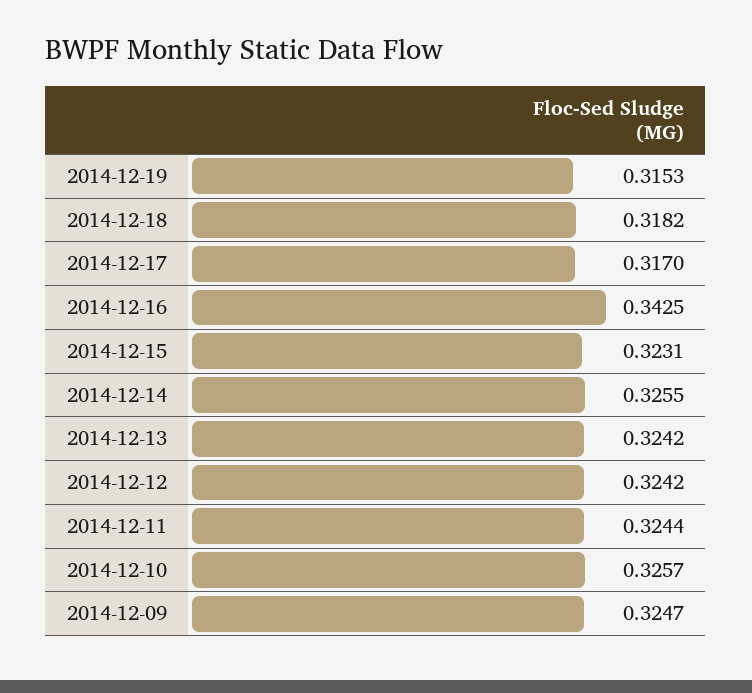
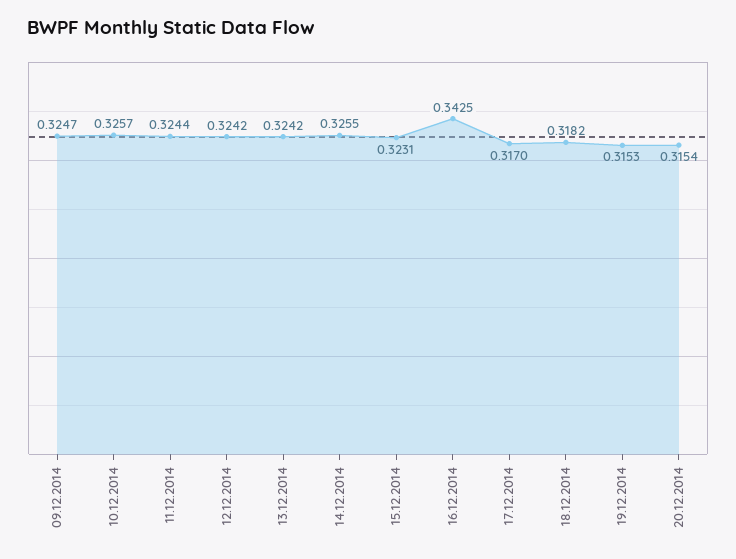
20.12.2014: none -> 0.3154

